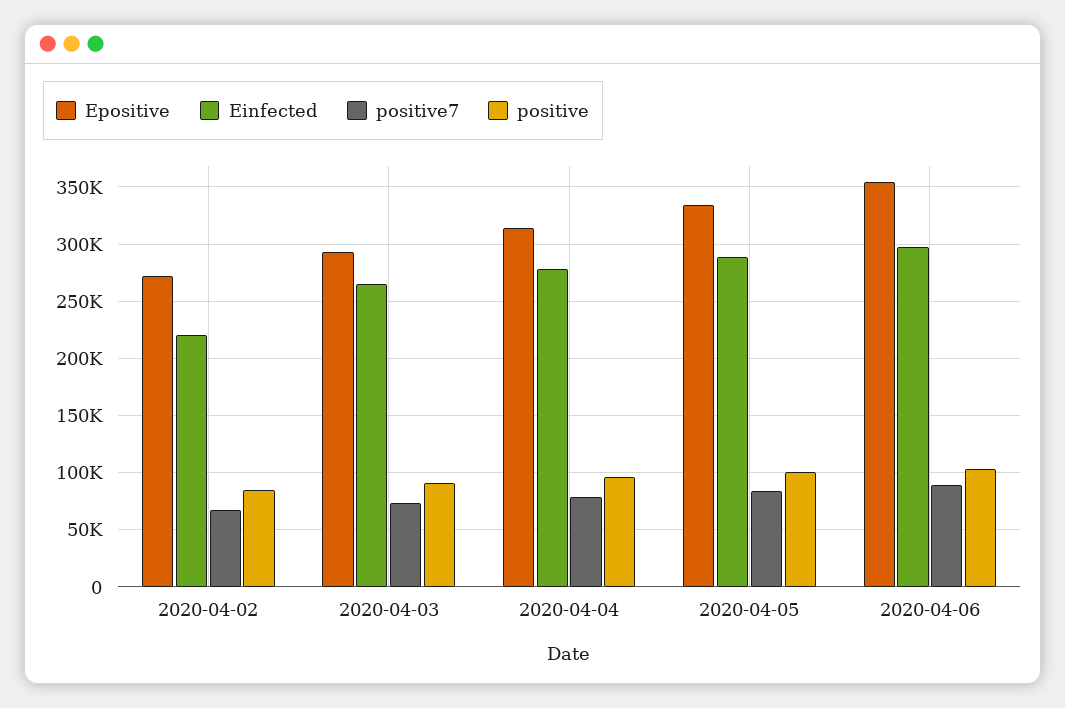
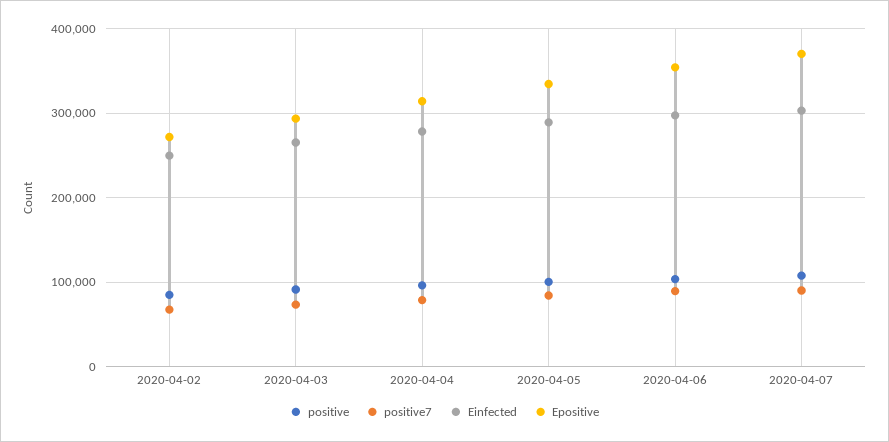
Einfected, 2020-04-02: 220000 -> 250000
positive, 2020-04-07: none -> 110000
positive7, 2020-04-07: none -> 90000
Einfected, 2020-04-07: none -> 300000
Epositive, 2020-04-07: none -> 370000

